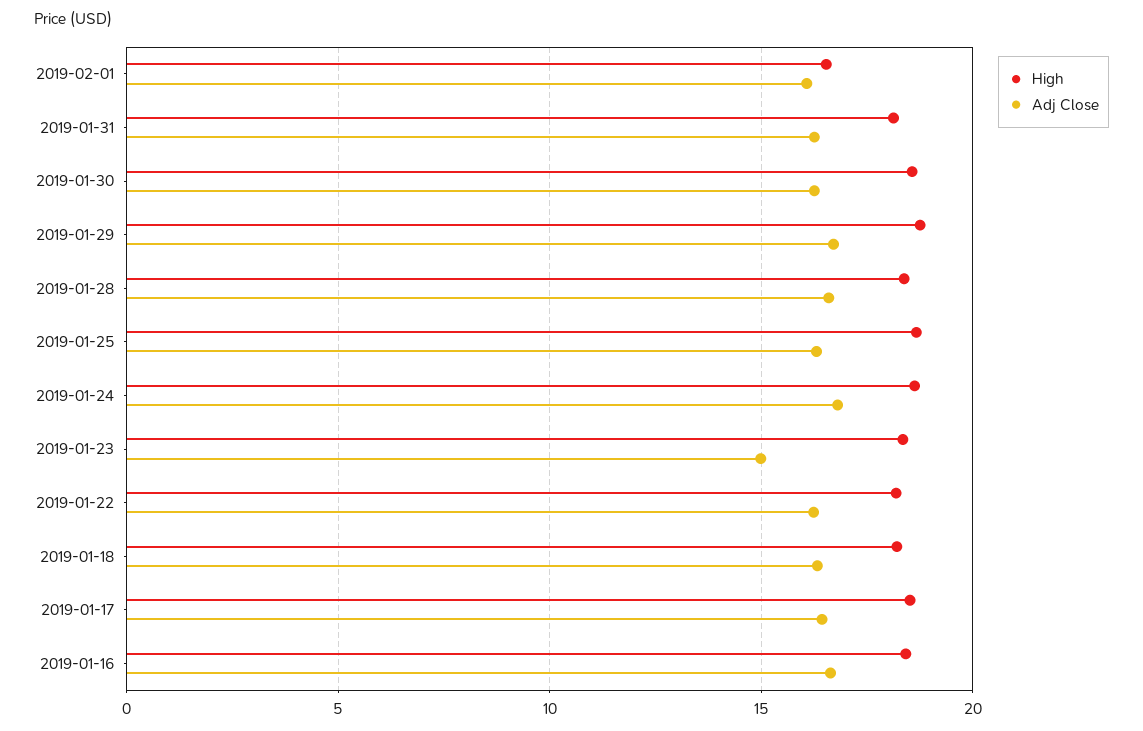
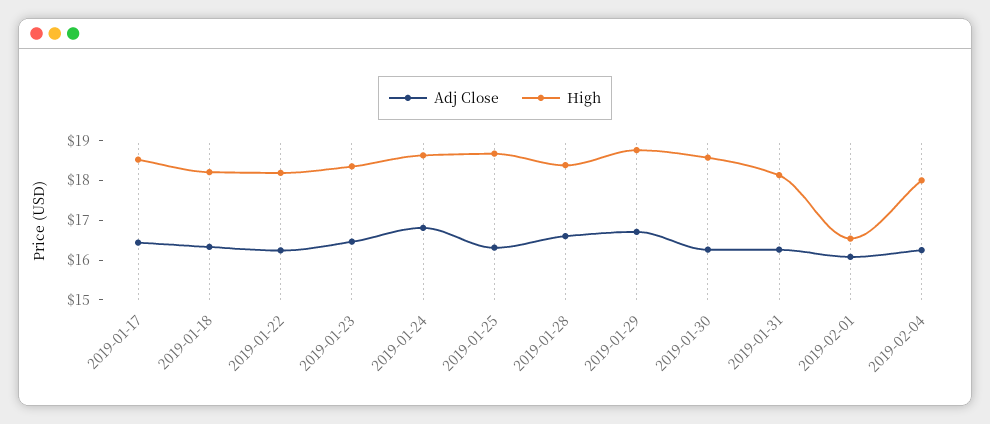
Adj Close, 2019-01-23: 15 -> 16.5
High, 2019-01-16: 18.5 -> none
Adj Close, 2019-01-16: 16.5 -> none
Adj Close, 2019-02-04: none -> 16.25
High, 2019-02-04: none -> 18

